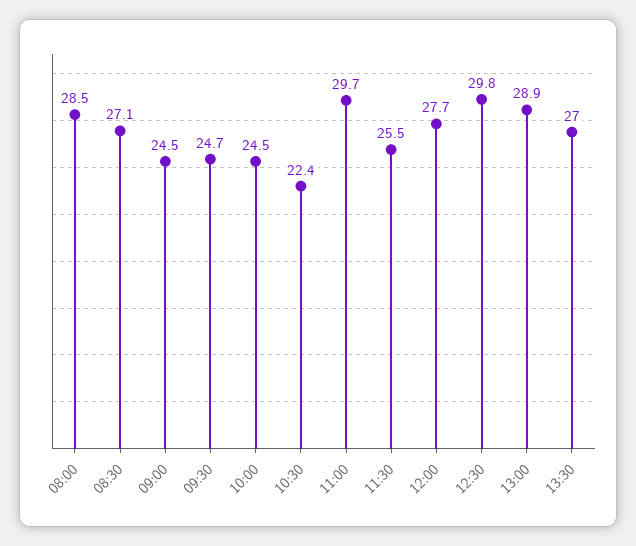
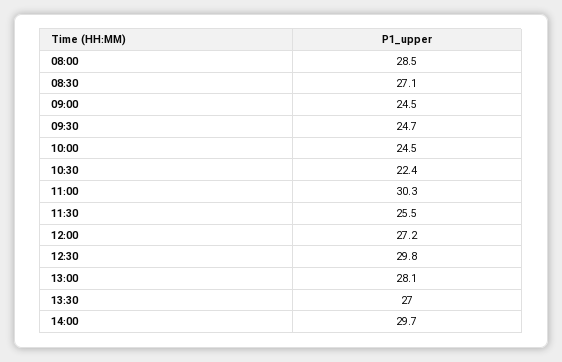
11:00: 29.7 -> 30.3
12:00: 27.7 -> 27.2
13:00: 28.9 -> 28.1
14:00: none -> 29.7

